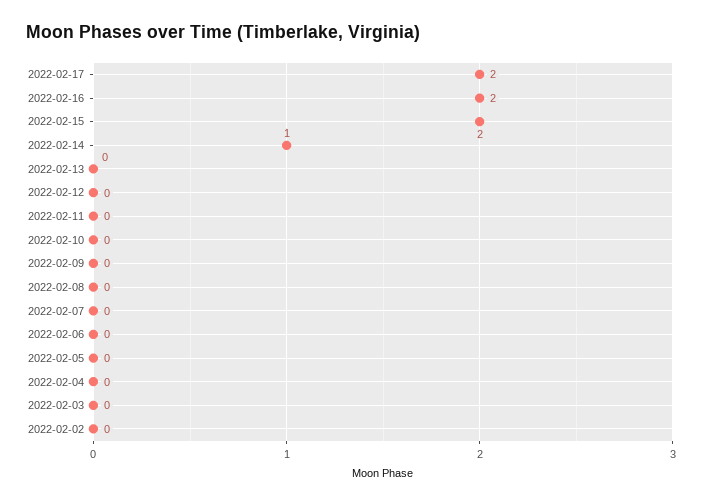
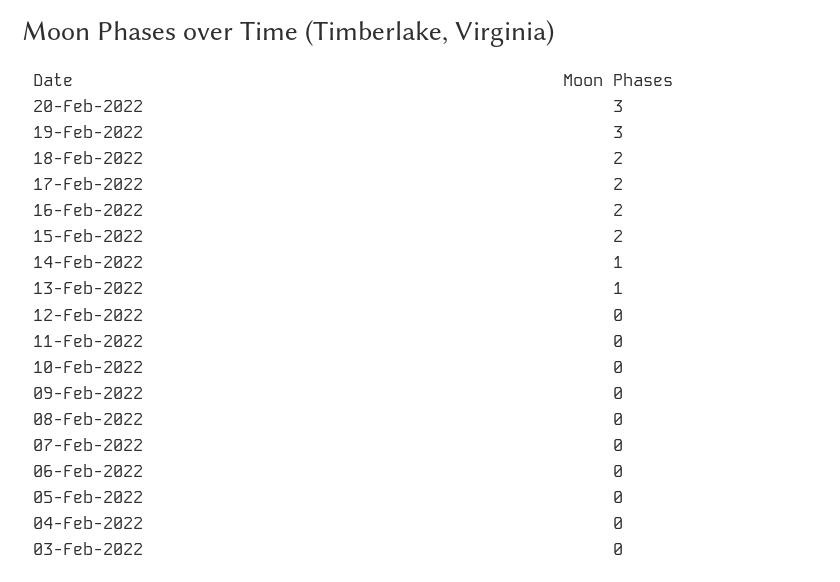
2022-02-13: 0 -> 1
2022-02-02: 0 -> none
20-Feb-2022: none -> 3
19-Feb-2022: none -> 3
18-Feb-2022: none -> 2

